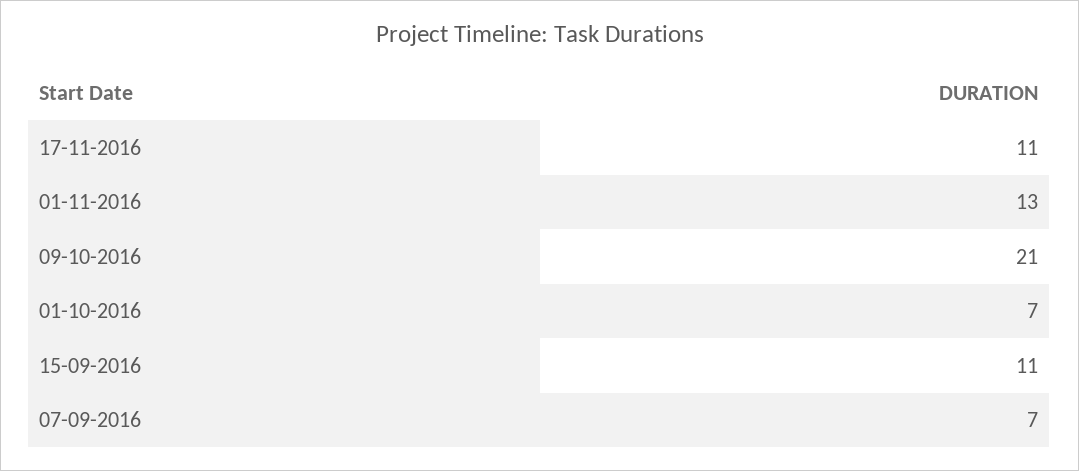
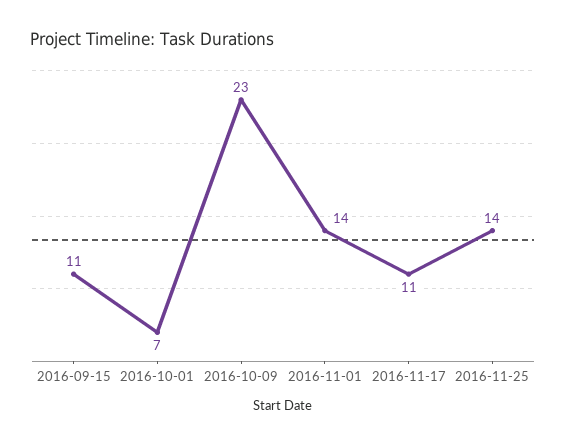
01-11-2016: 13 -> 14
09-10-2016: 21 -> 23
07-09-2016: 7 -> none
2016-11-25: none -> 14

